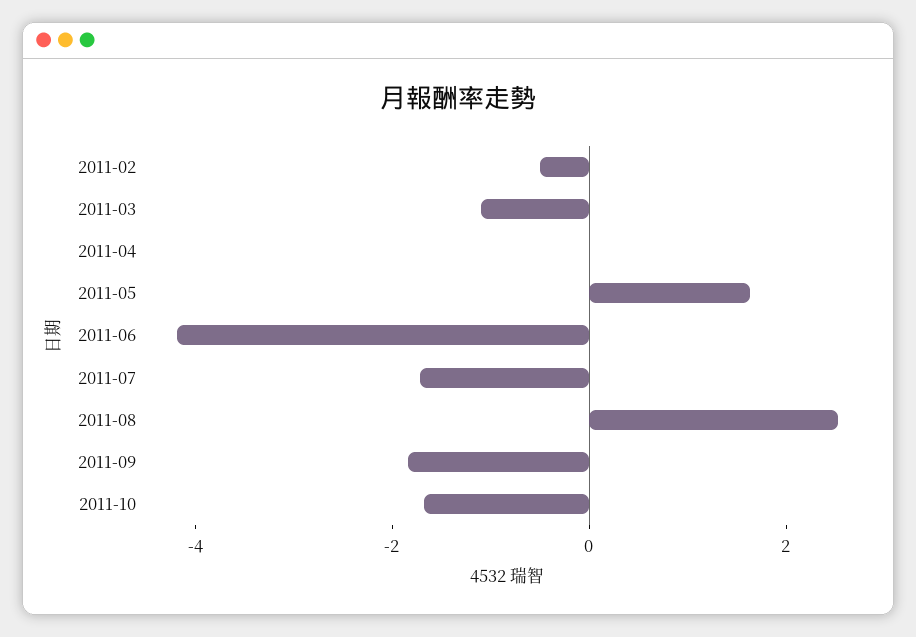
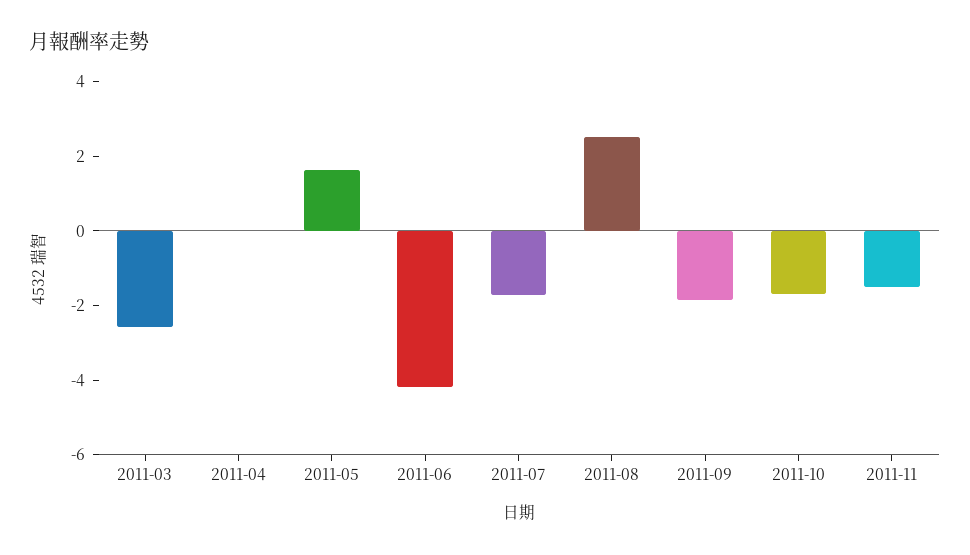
2011-02: -0.5 -> none
2011-03: -1 -> -2.5
2011-11: none -> -1.5

